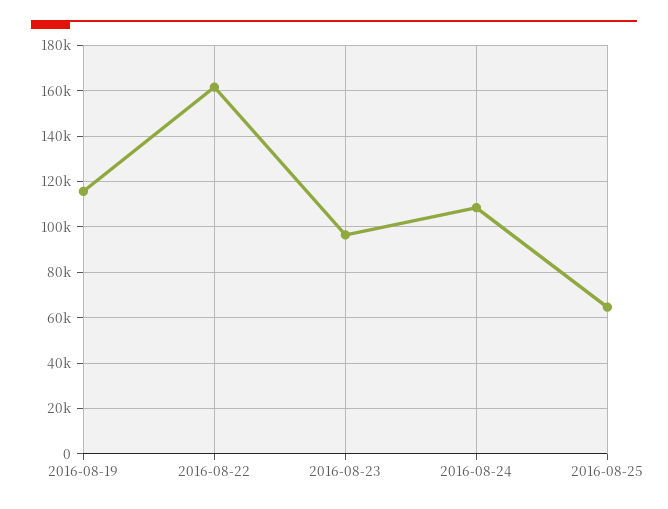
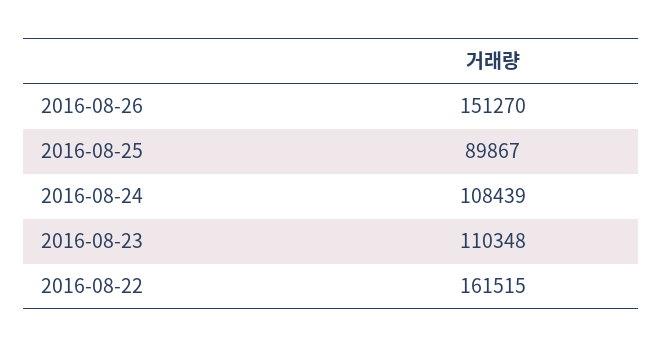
2016-08-19: 115000 -> none
2016-08-23: 95000 -> 110348
2016-08-25: 65000 -> 89867
2016-08-26: none -> 151270

